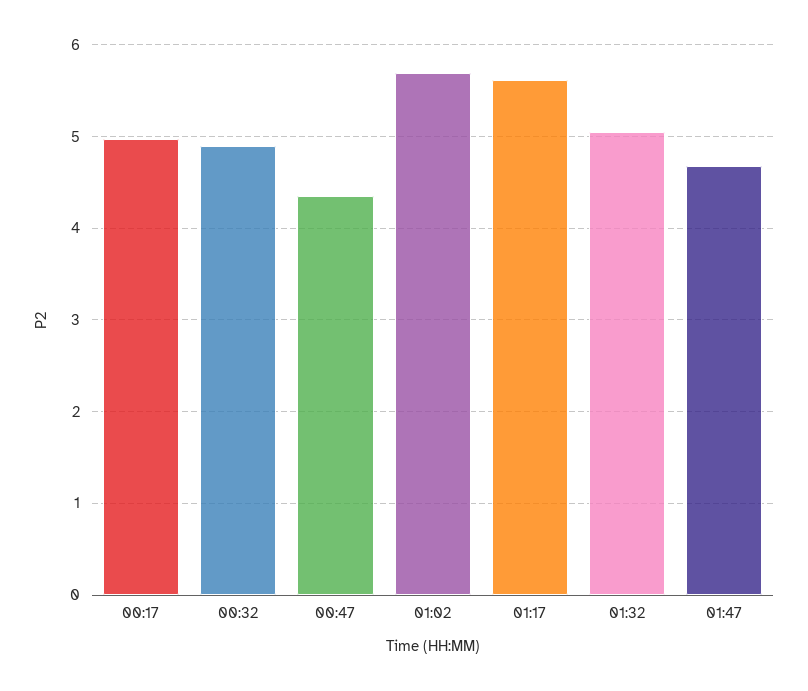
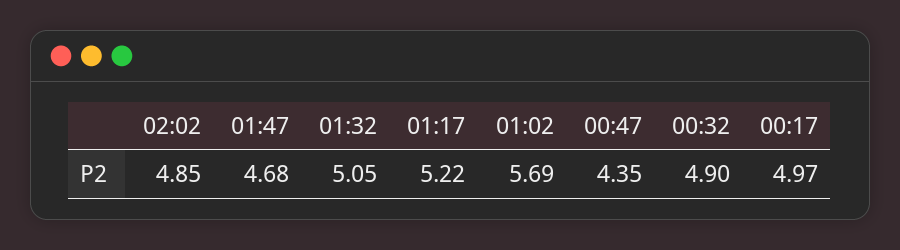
01:17: 5.6 -> 5.22
02:02: none -> 4.85

